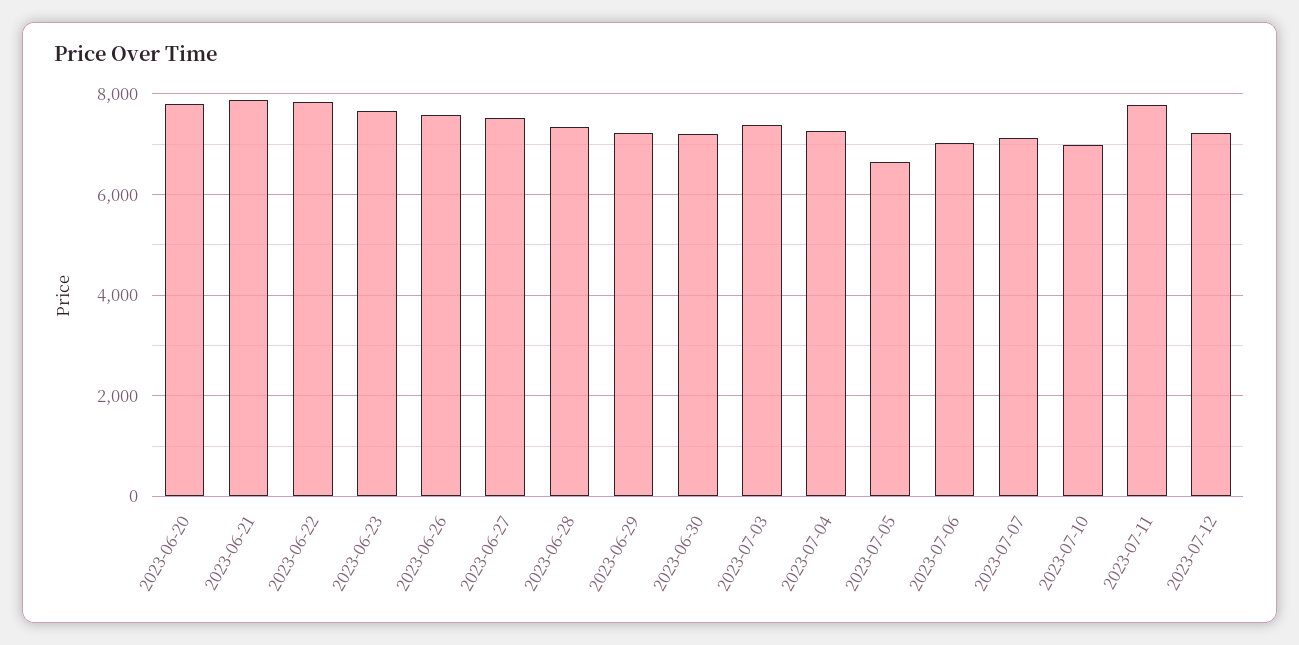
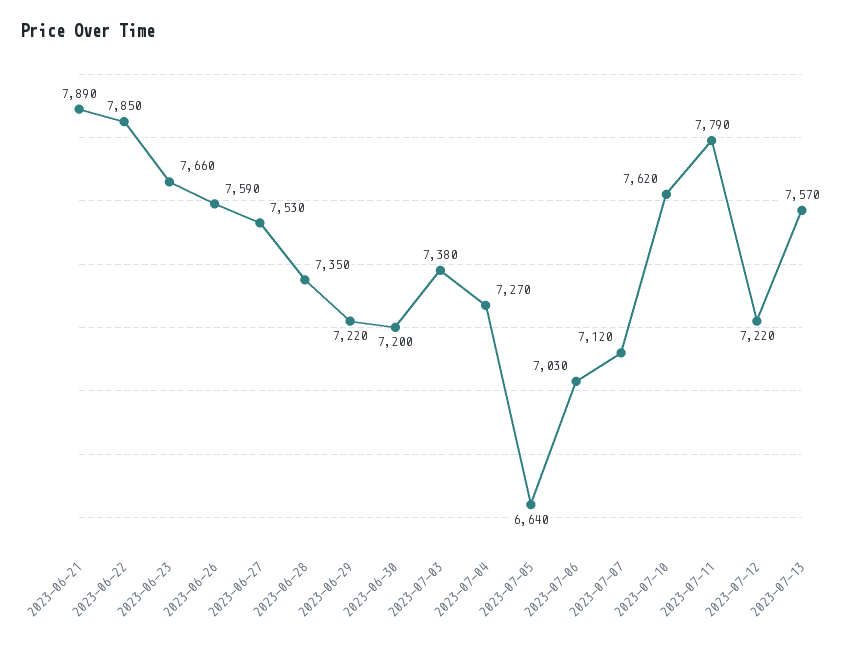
2023-06-20: 7800 -> none
2023-07-10: 7000 -> 7620
2023-07-13: none -> 7570

